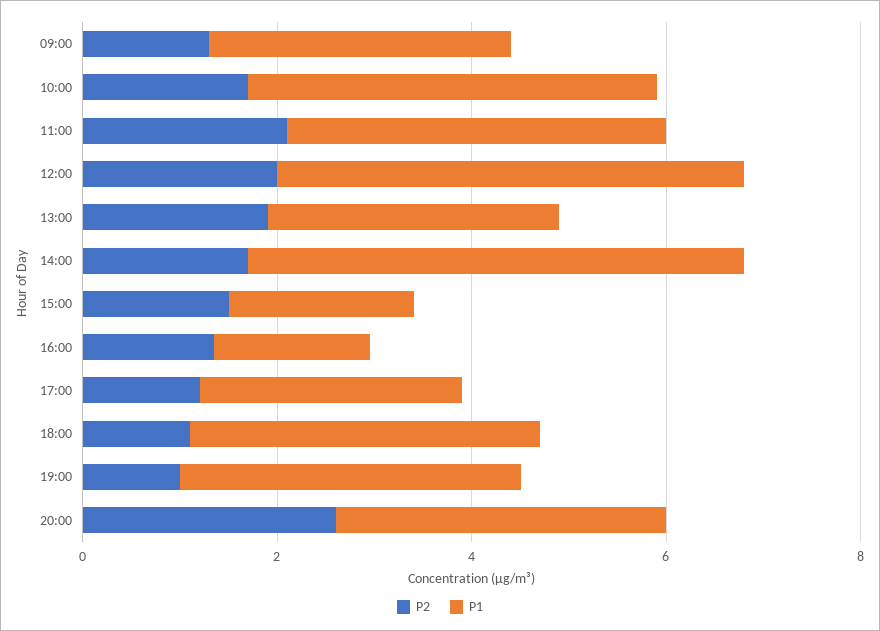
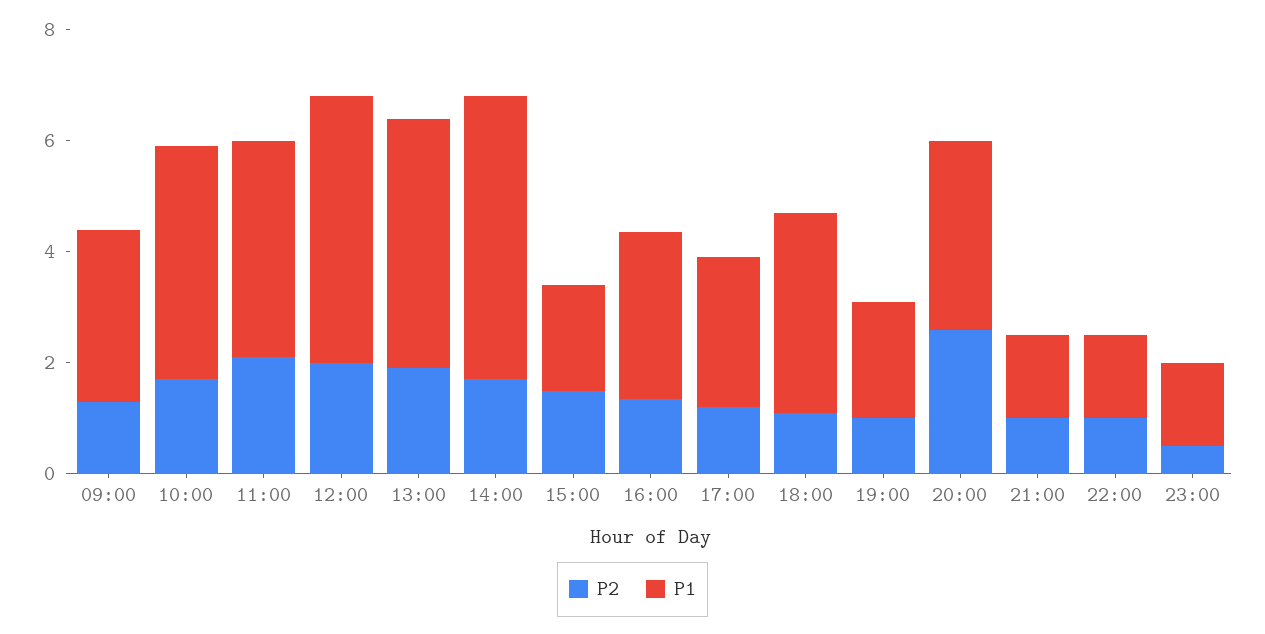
P1, 13:00: 3 -> 4.5
P1, 16:00: 1.5 -> 3
P1, 19:00: 3.5 -> 2
P2, 21:00: none -> 1
P1, 21:00: none -> 1.5
P2, 22:00: none -> 1
P1, 22:00: none -> 1.5
P2, 23:00: none -> 0.5
P1, 23:00: none -> 1.5

